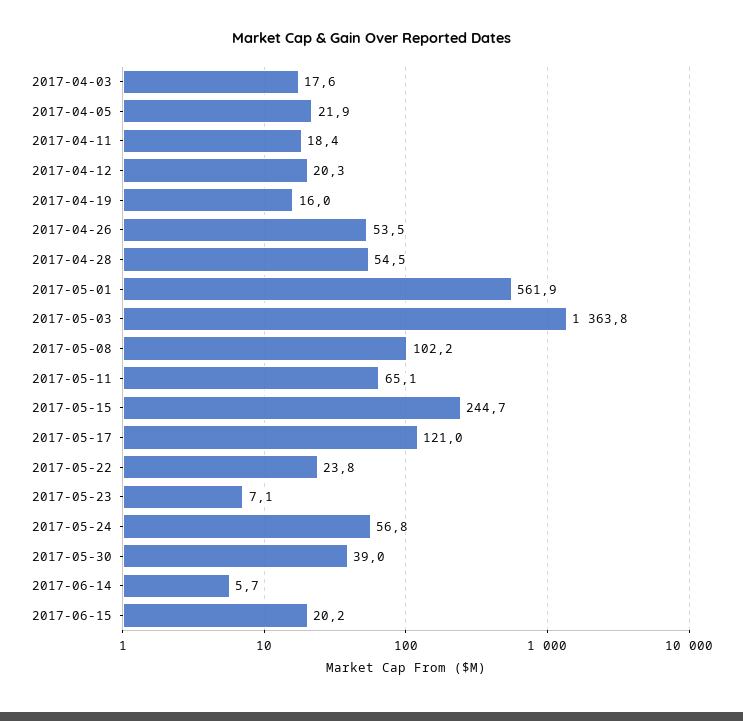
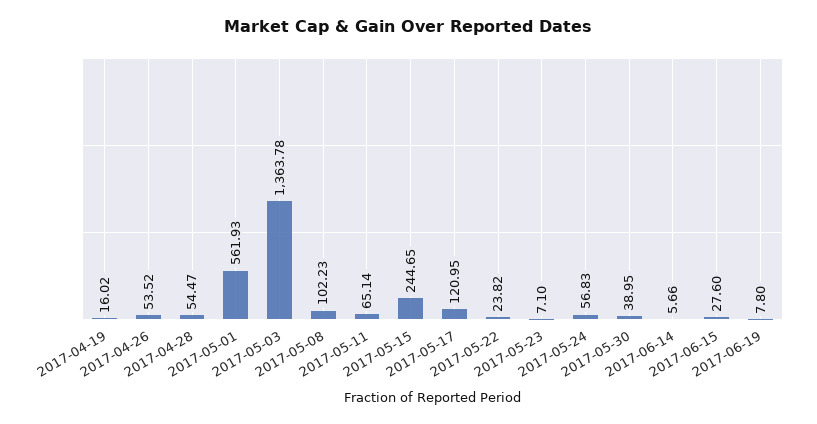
2017-04-03: 17.6 -> none
2017-04-05: 21.9 -> none
2017-04-11: 18.4 -> none
2017-04-12: 20.3 -> none
2017-06-15: 20.2 -> 27.6
2017-06-19: none -> 7.8

